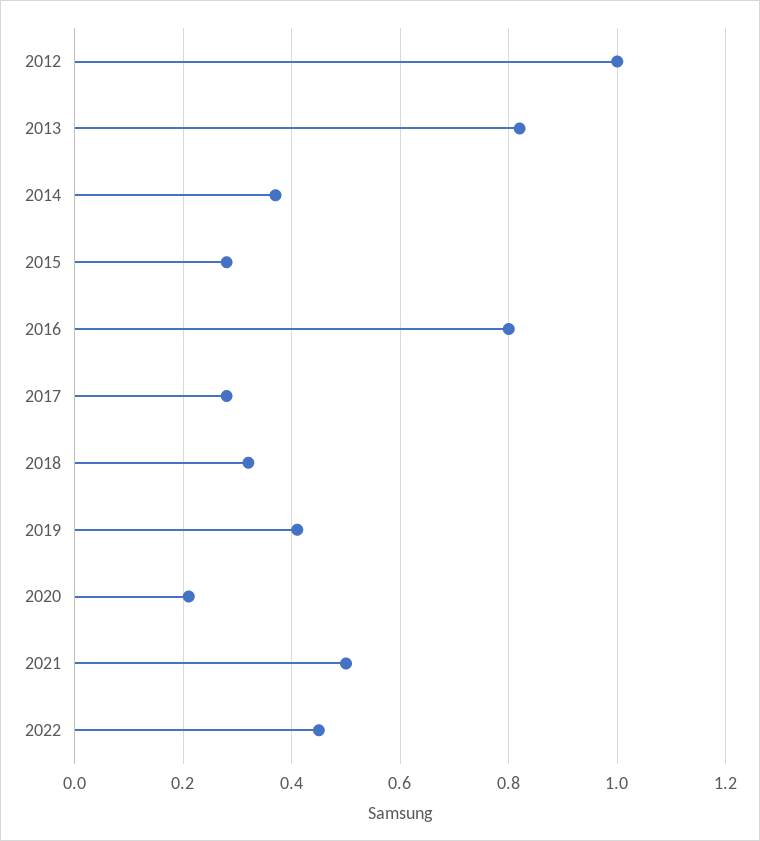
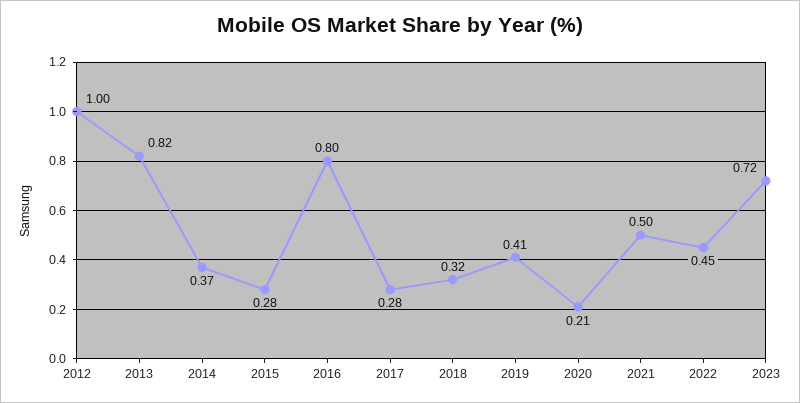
2023: none -> 0.72

